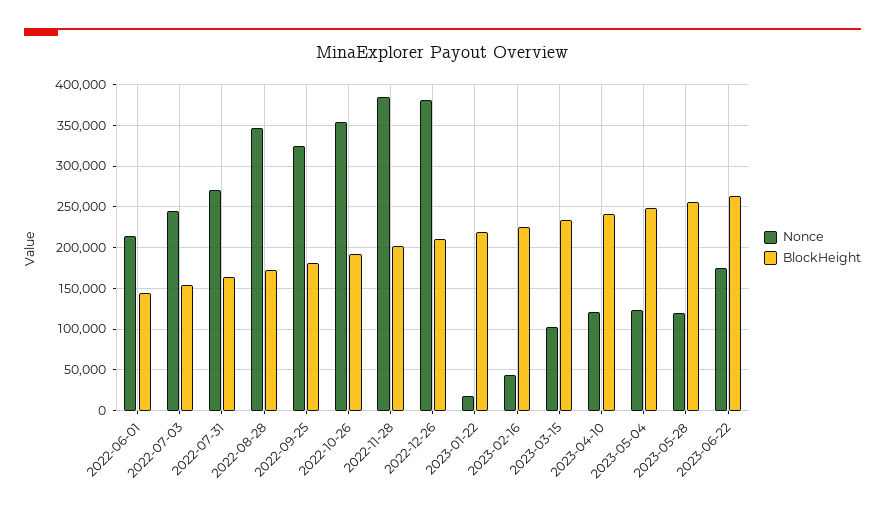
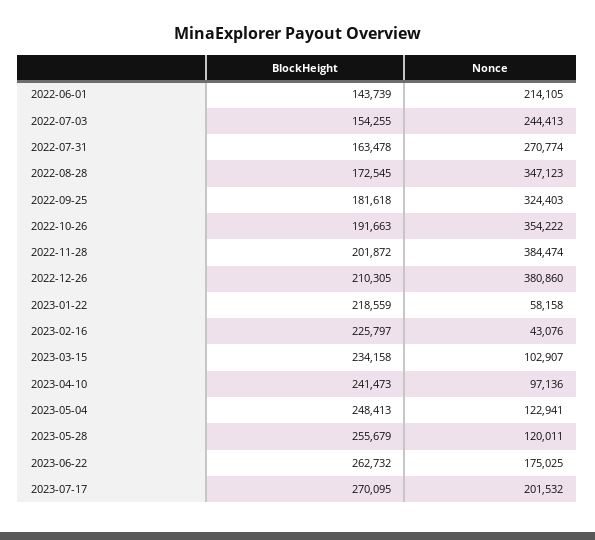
Nonce, 2023-01-22: 20000 -> 58158
Nonce, 2023-04-10: 120000 -> 97136
BlockHeight, 2023-07-17: none -> 270095
Nonce, 2023-07-17: none -> 201532

